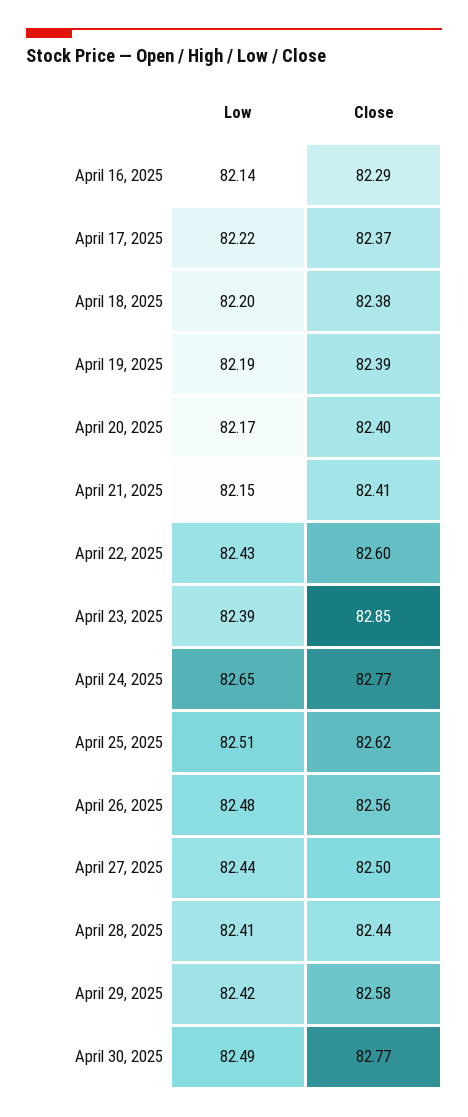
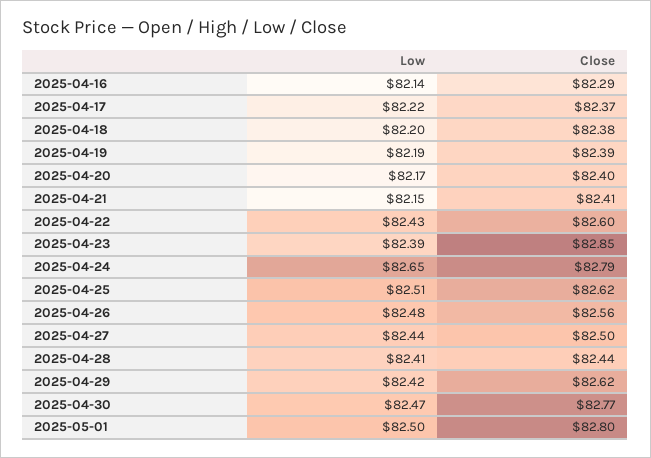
Close, April 24, 2025: 82.77 -> 82.79
Close, April 29, 2025: 82.58 -> 82.62
Low, April 30, 2025: 82.49 -> 82.47
Low, 2025-05-01: none -> 82.5
Close, 2025-05-01: none -> 82.8

